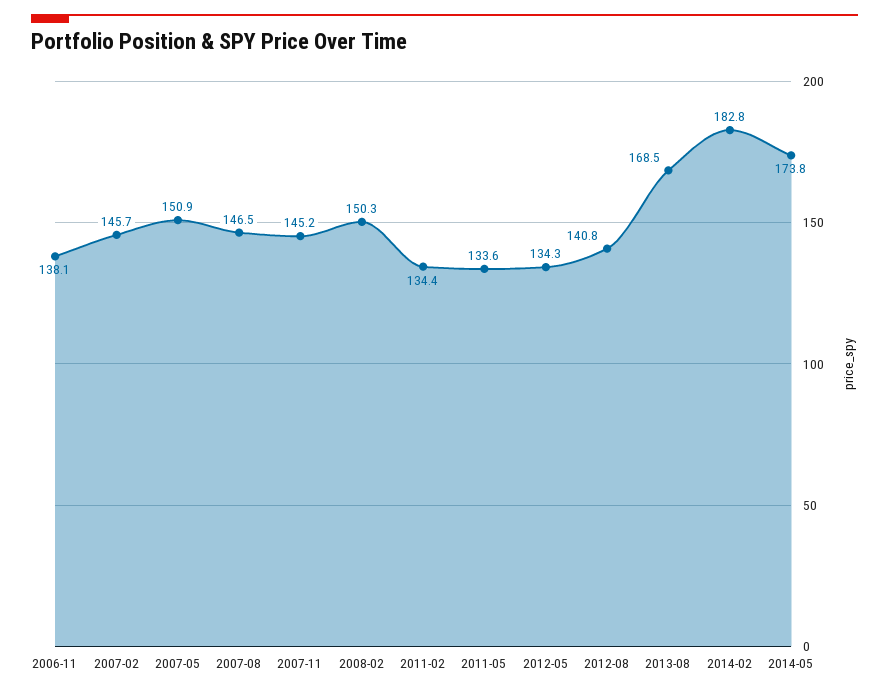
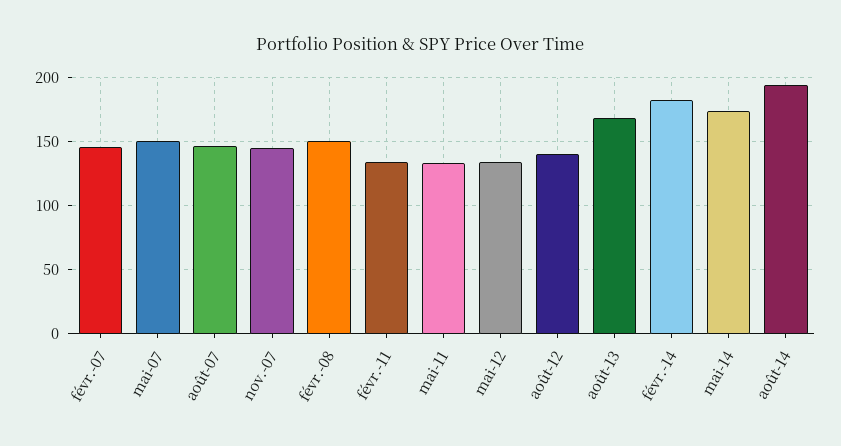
2006-11: 138.1 -> none
août-14: none -> 195

